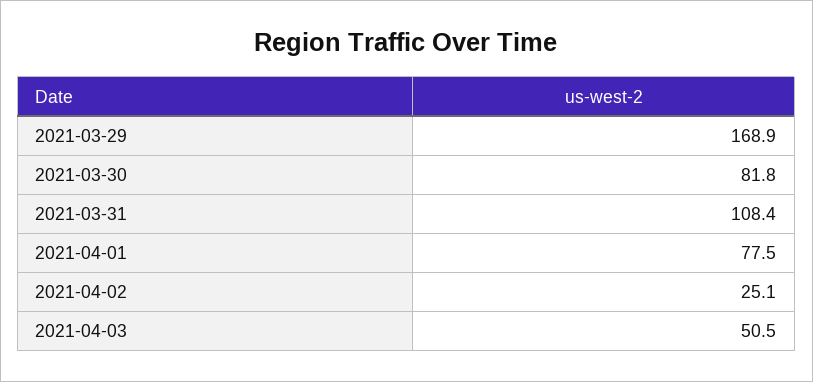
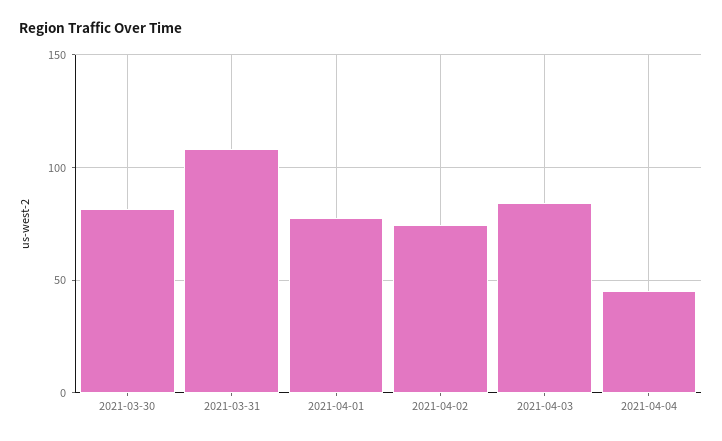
2021-03-29: 168.9 -> none
2021-04-02: 25.1 -> 75
2021-04-03: 50.5 -> 85
2021-04-04: none -> 45

